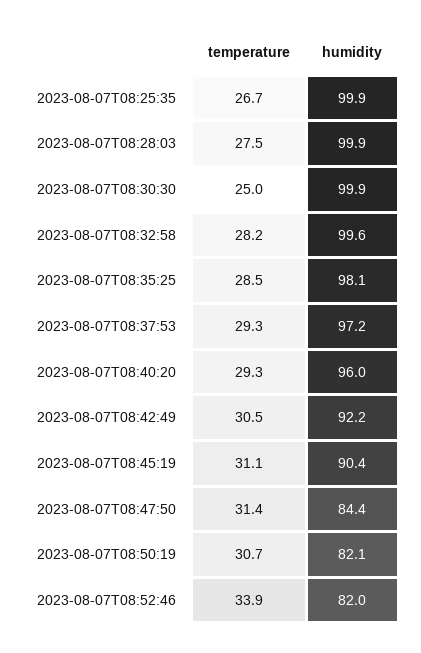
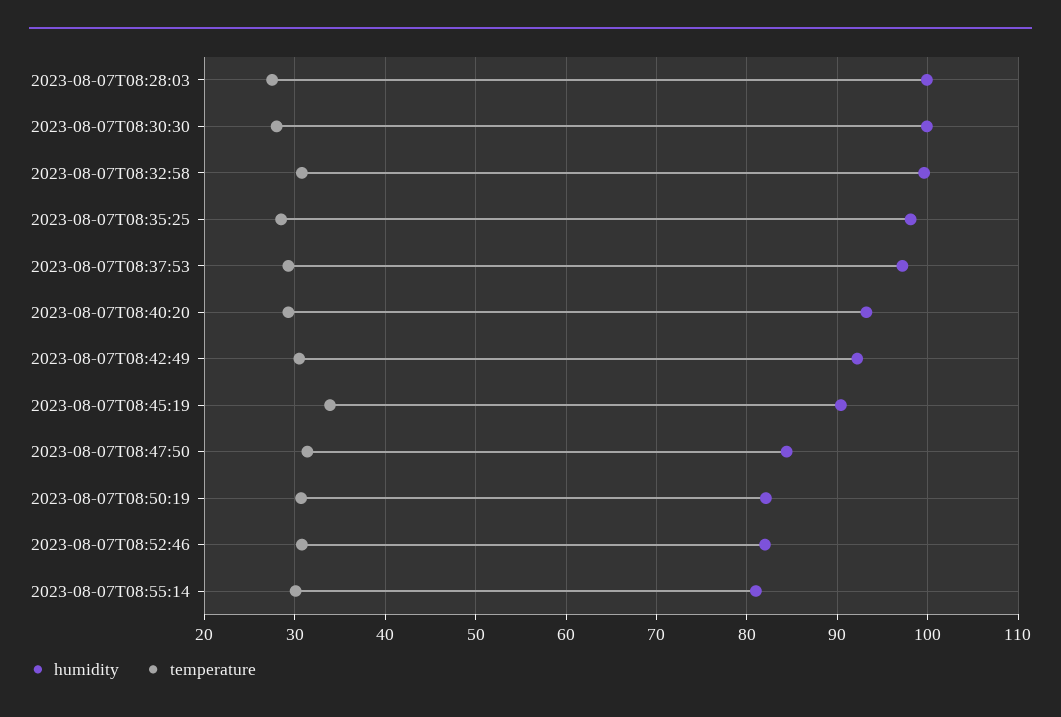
temperature, 2023-08-07T08:25:35: 26.7 -> none
humidity, 2023-08-07T08:25:35: 99.9 -> none
temperature, 2023-08-07T08:30:30: 25 -> 28
temperature, 2023-08-07T08:32:58: 28.2 -> 31
humidity, 2023-08-07T08:40:20: 96 -> 93
temperature, 2023-08-07T08:45:19: 31.1 -> 34
temperature, 2023-08-07T08:52:46: 33.9 -> 31
humidity, 2023-08-07T08:55:14: none -> 81
temperature, 2023-08-07T08:55:14: none -> 30

